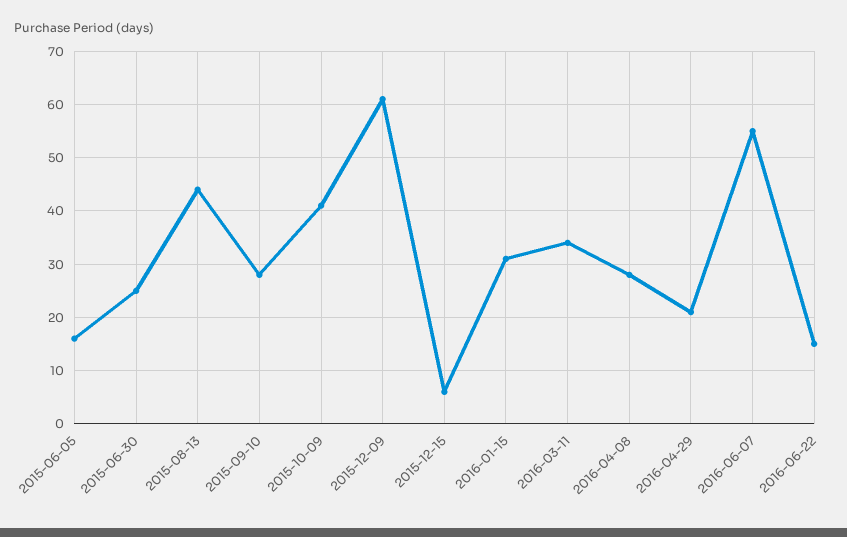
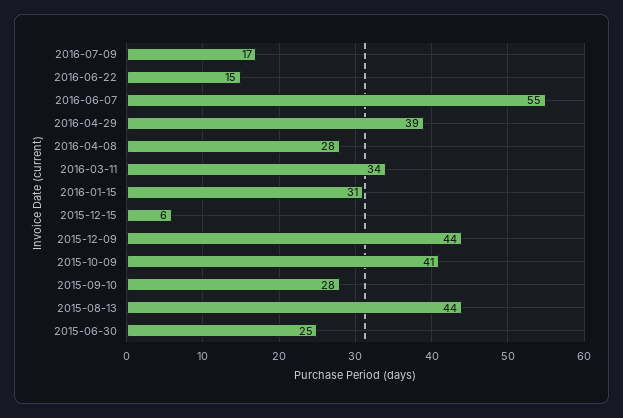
2015-06-05: 15 -> none
2015-12-09: 60 -> 44
2016-04-29: 20 -> 39
2016-07-09: none -> 17

